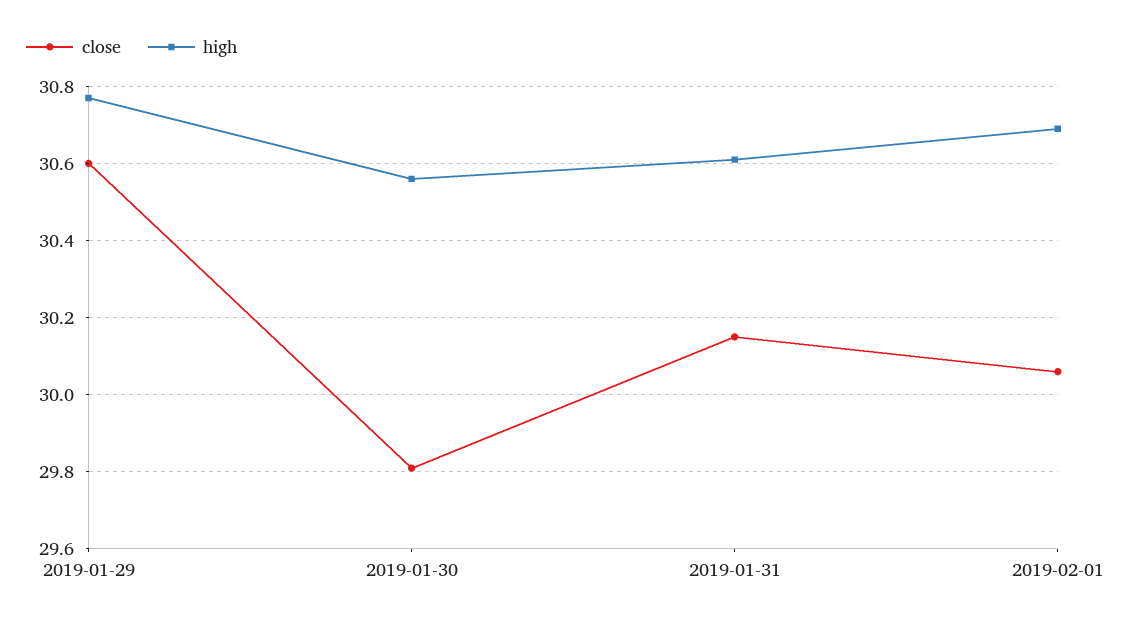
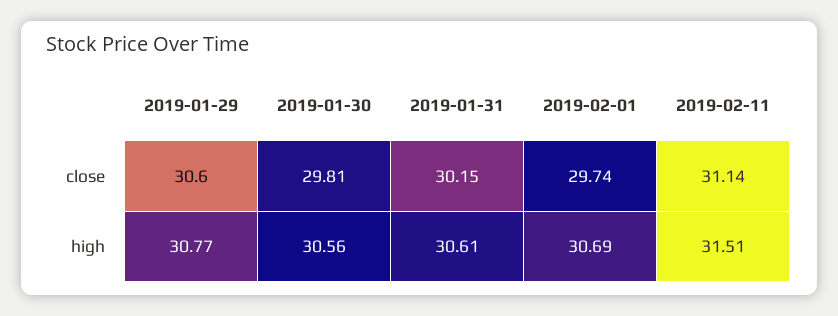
close, 2019-02-01: 30.05 -> 29.74
close, 2019-02-11: none -> 31.14
high, 2019-02-11: none -> 31.51

